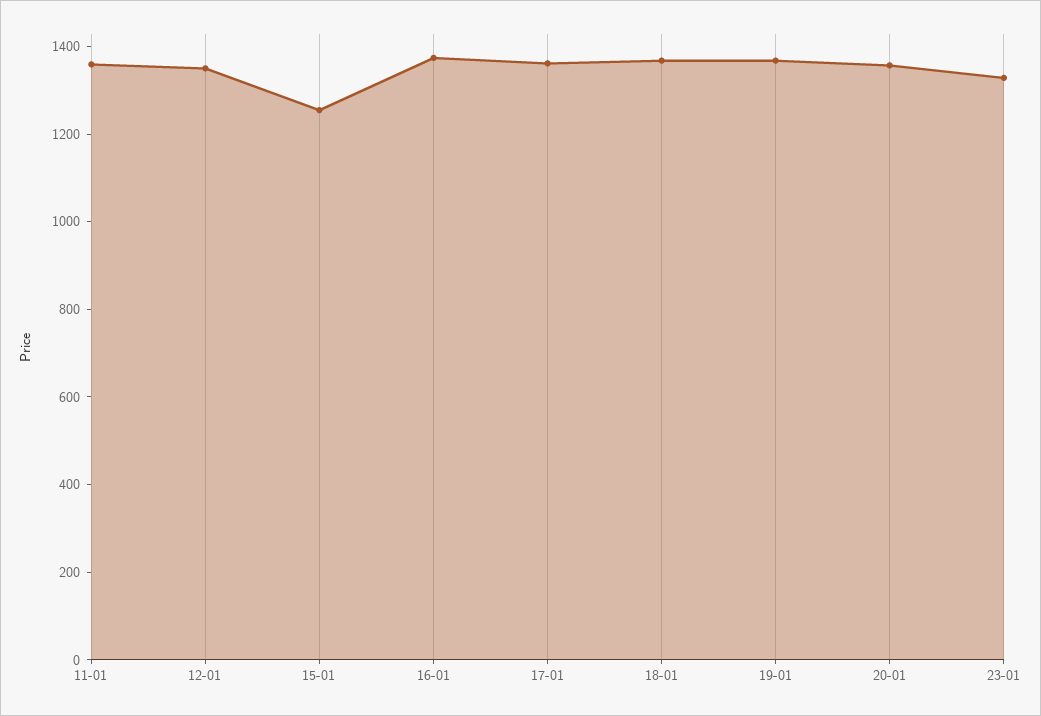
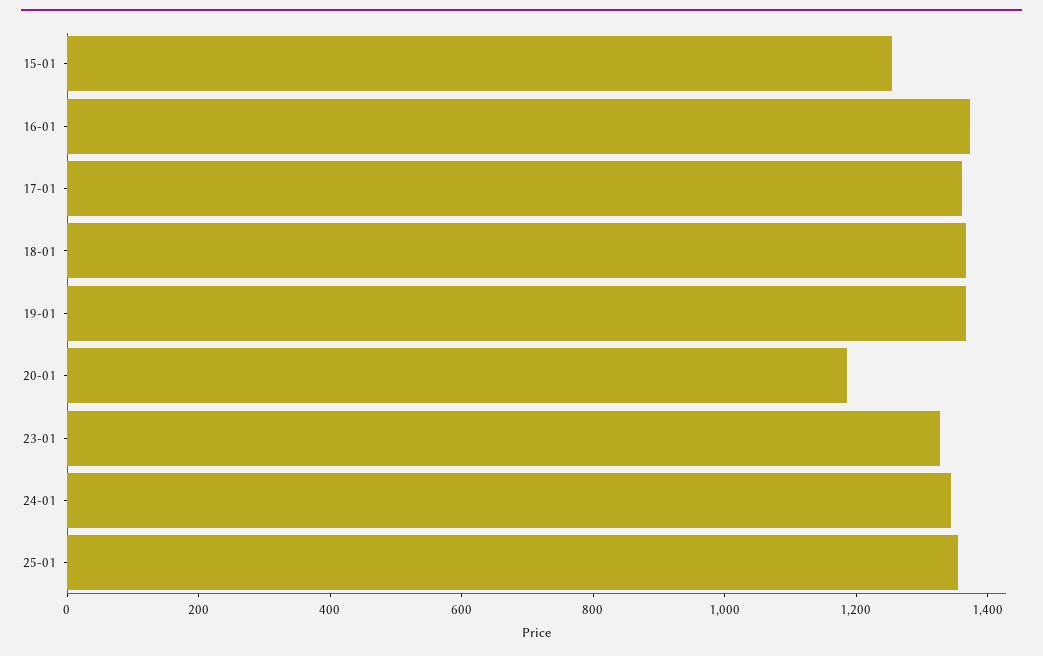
11-01: 1350 -> none
12-01: 1350 -> none
20-01: 1350 -> 1200
24-01: none -> 1350
25-01: none -> 1350

